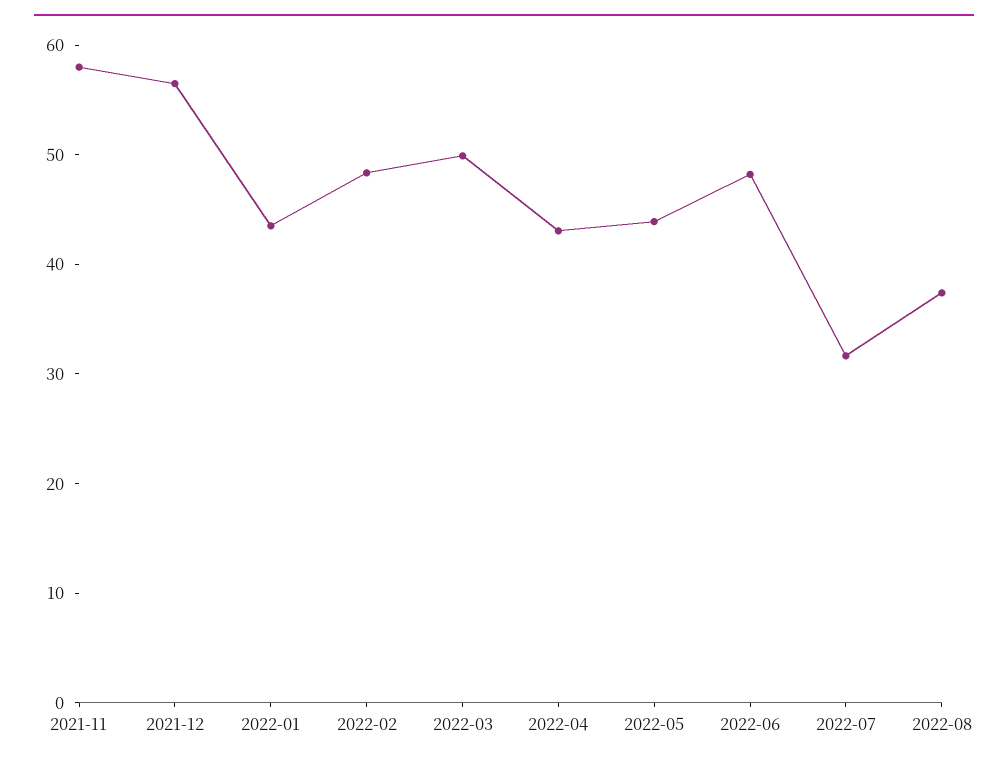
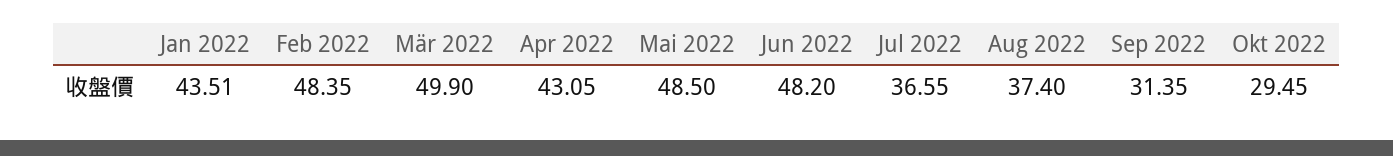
2021-11: 58 -> none
2021-12: 56 -> none
2022-05: 44 -> 48.5
2022-07: 32 -> 36.55
Sep 2022: none -> 31.35
Okt 2022: none -> 29.45

